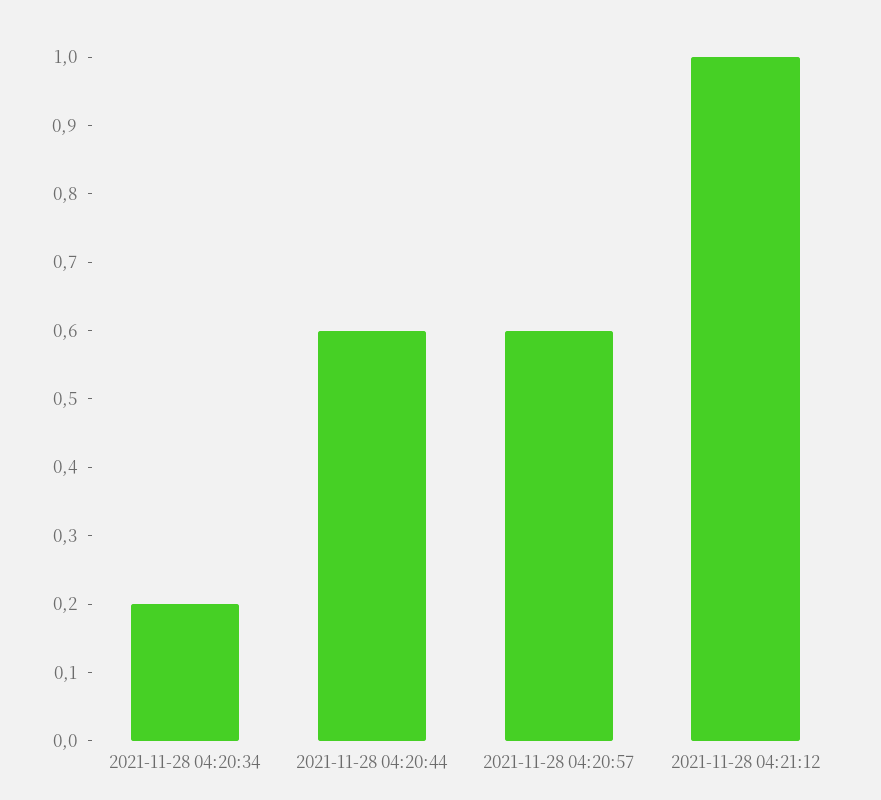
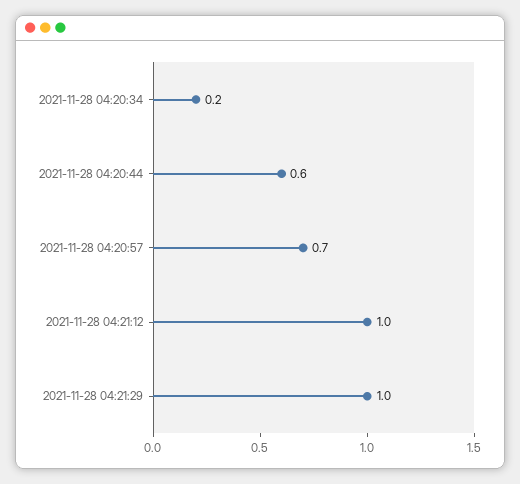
2021-11-28 04:20:57: 0.6 -> 0.7
2021-11-28 04:21:29: none -> 1

